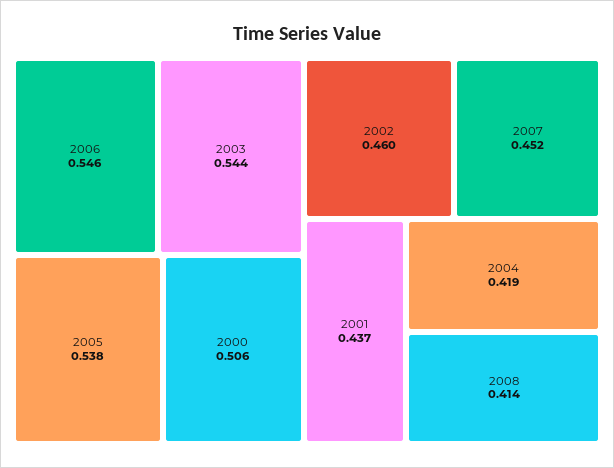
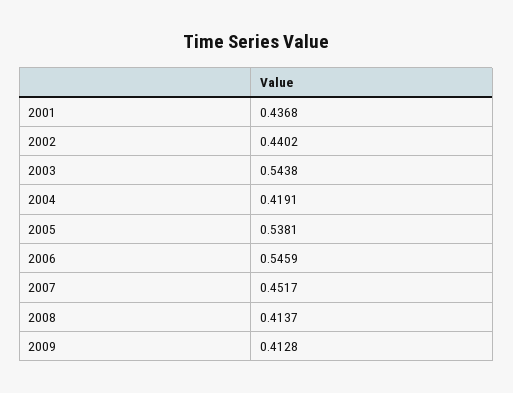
2000: 0.506 -> none
2002: 0.46 -> 0.4402
2009: none -> 0.4128

